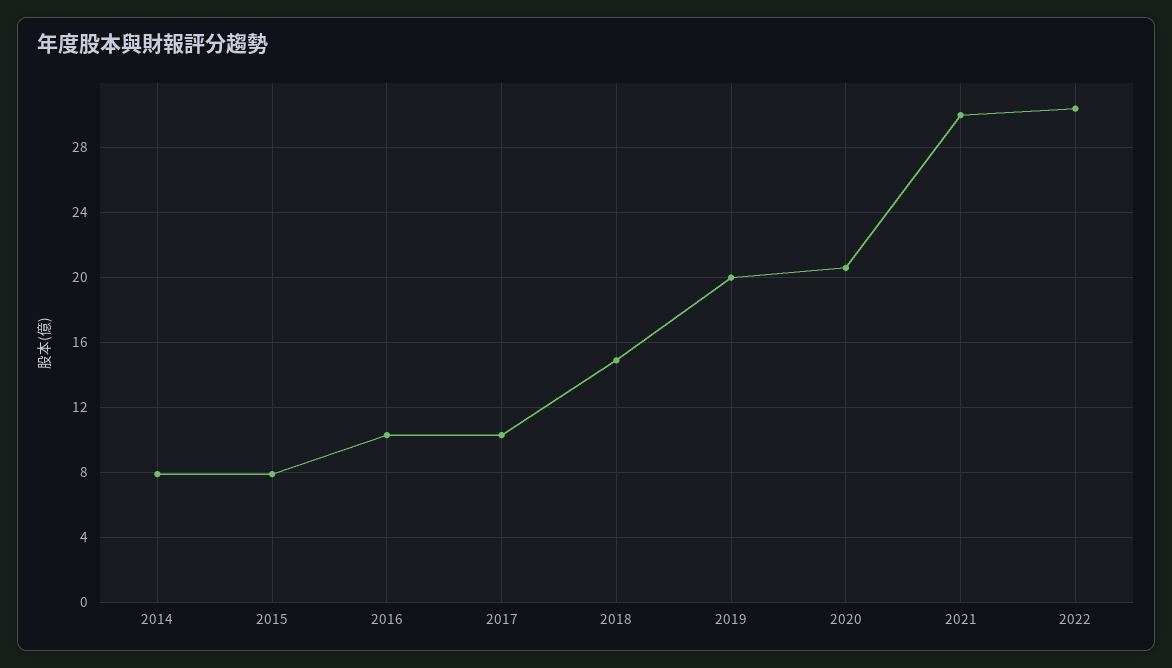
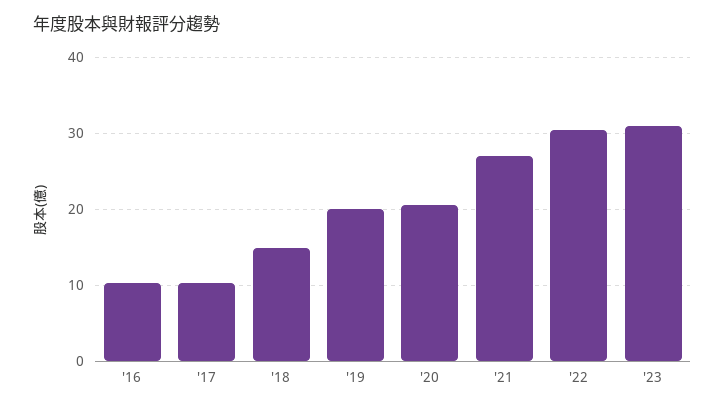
2014: 8 -> none
2015: 8 -> none
2021: 30 -> 27
'23: none -> 31

